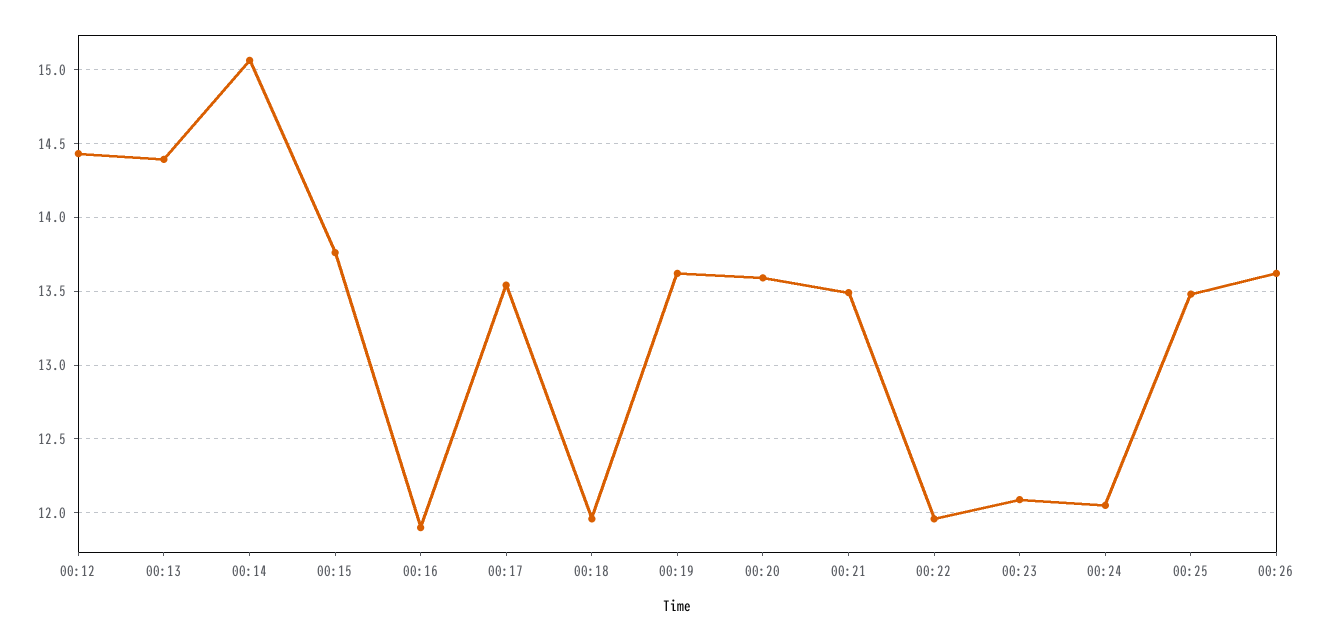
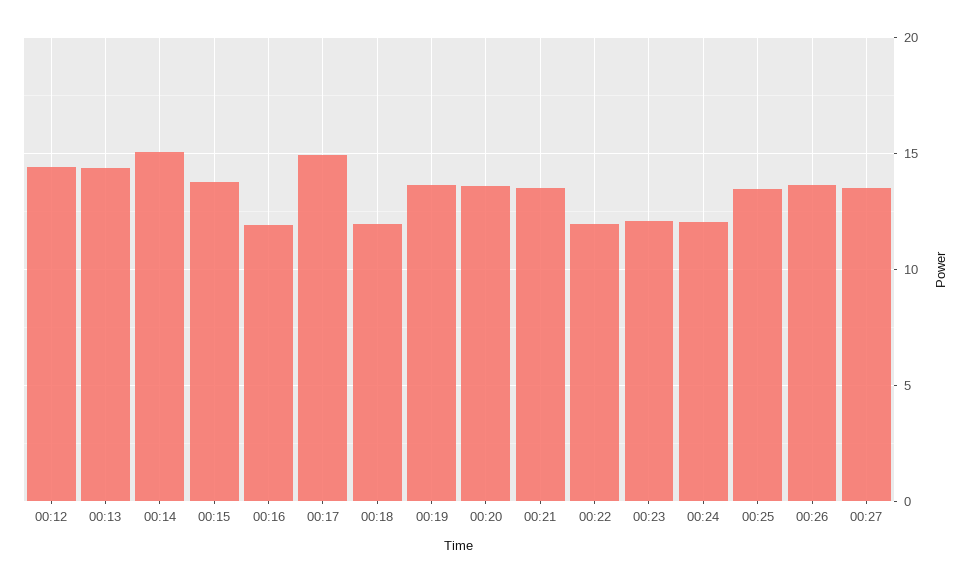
00:17: 13.55 -> 15
00:27: none -> 13.5

